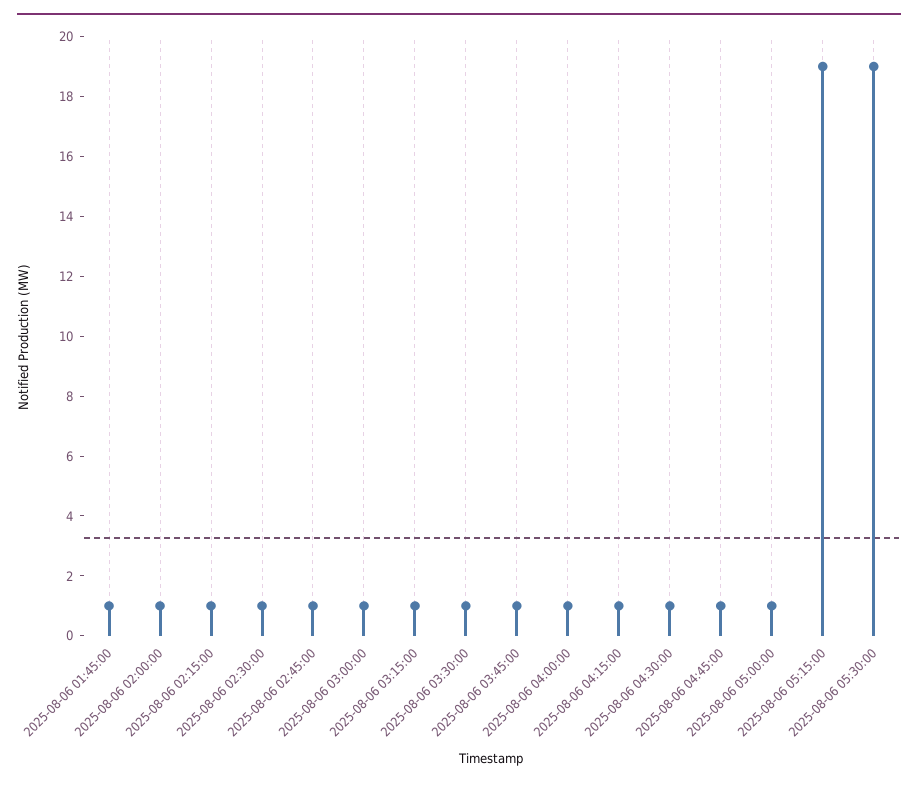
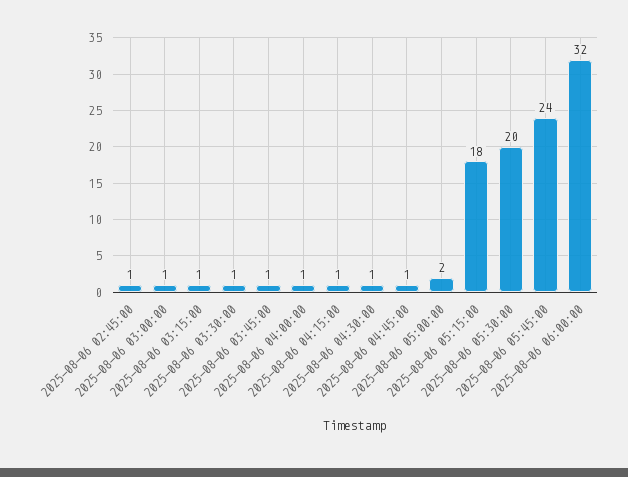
2025-08-06 01:45:00: 1 -> none
2025-08-06 02:00:00: 1 -> none
2025-08-06 02:15:00: 1 -> none
2025-08-06 02:30:00: 1 -> none
2025-08-06 05:00:00: 1 -> 2
2025-08-06 05:15:00: 19 -> 18
2025-08-06 05:30:00: 19 -> 20
2025-08-06 05:45:00: none -> 24
2025-08-06 06:00:00: none -> 32

